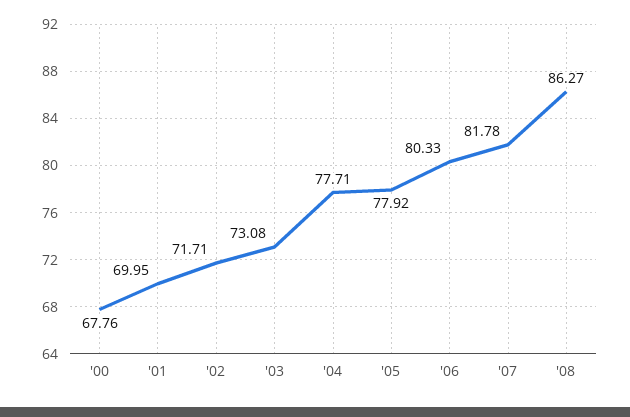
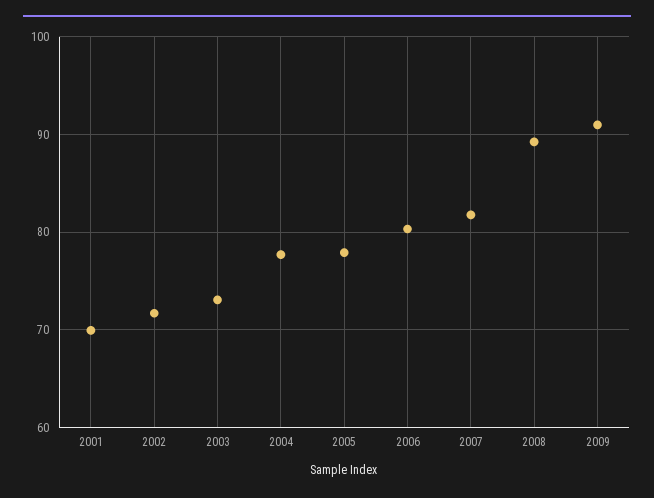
'00: 67.76 -> none
'08: 86.27 -> 89
2009: none -> 91

